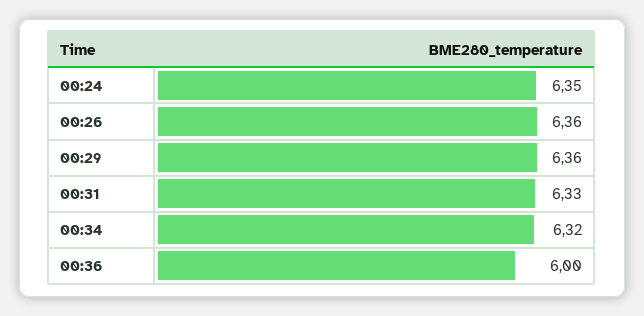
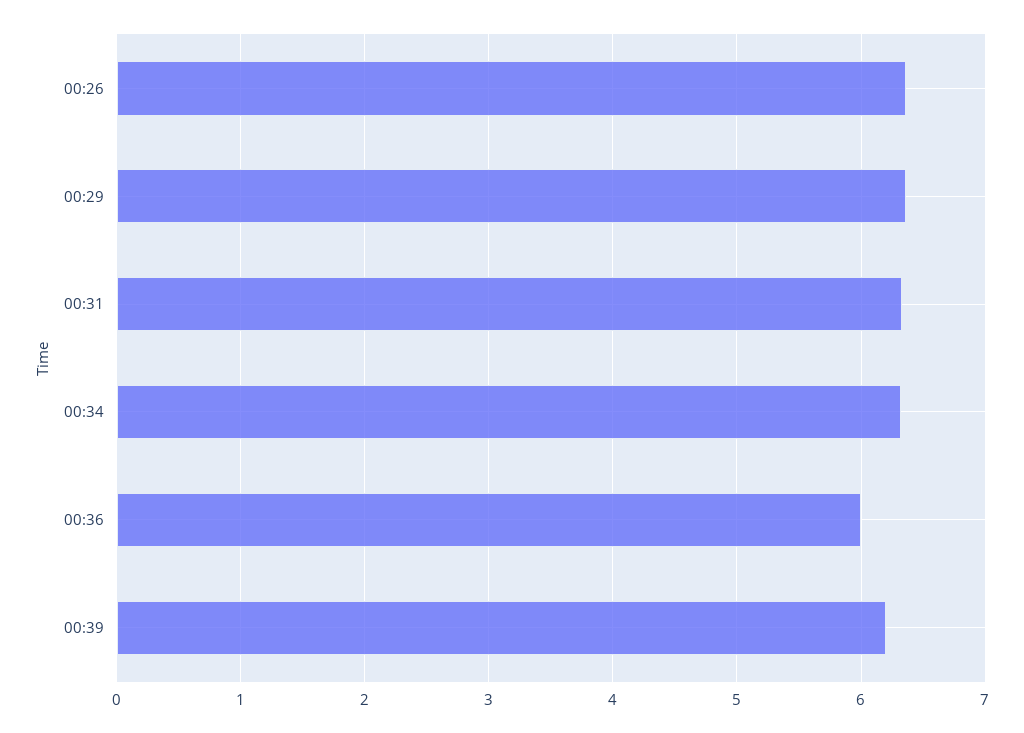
00:24: 6.35 -> none
00:39: none -> 6.2

